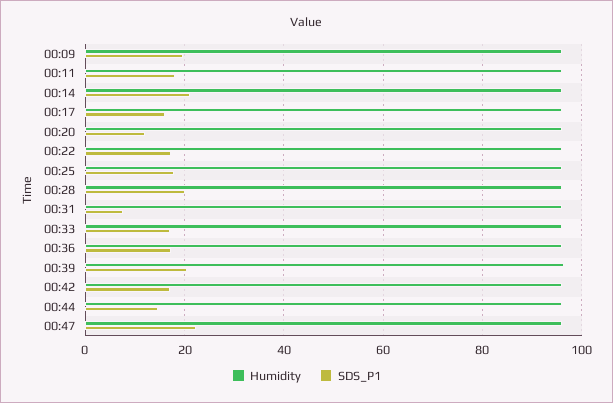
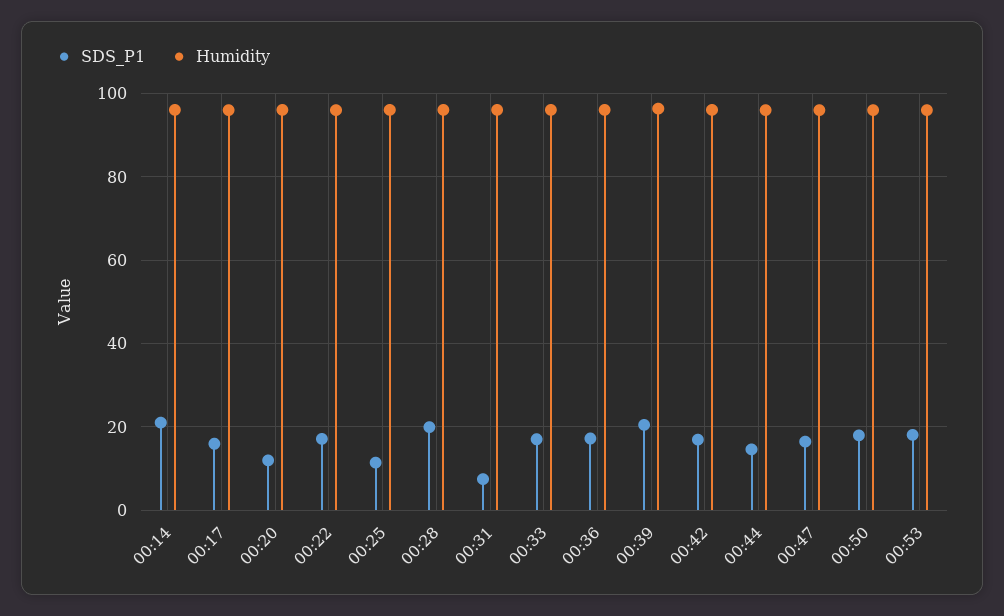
Humidity, 00:09: 96 -> none
SDS_P1, 00:09: 20 -> none
Humidity, 00:11: 96 -> none
SDS_P1, 00:11: 18 -> none
SDS_P1, 00:25: 18 -> 12
SDS_P1, 00:47: 22 -> 16
SDS_P1, 00:50: none -> 18
Humidity, 00:50: none -> 96
SDS_P1, 00:53: none -> 18
Humidity, 00:53: none -> 96

